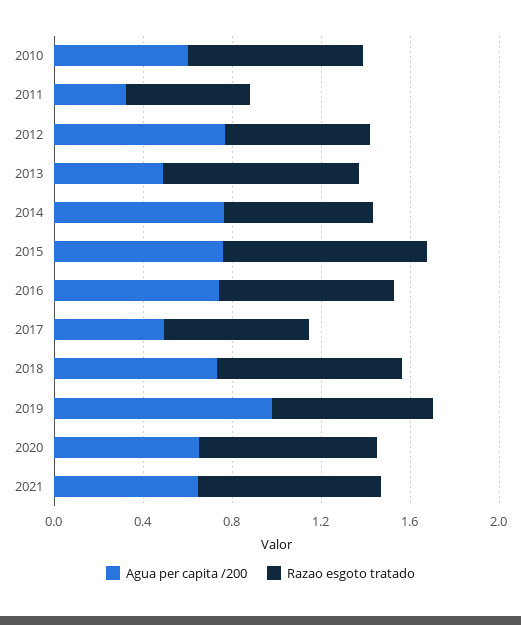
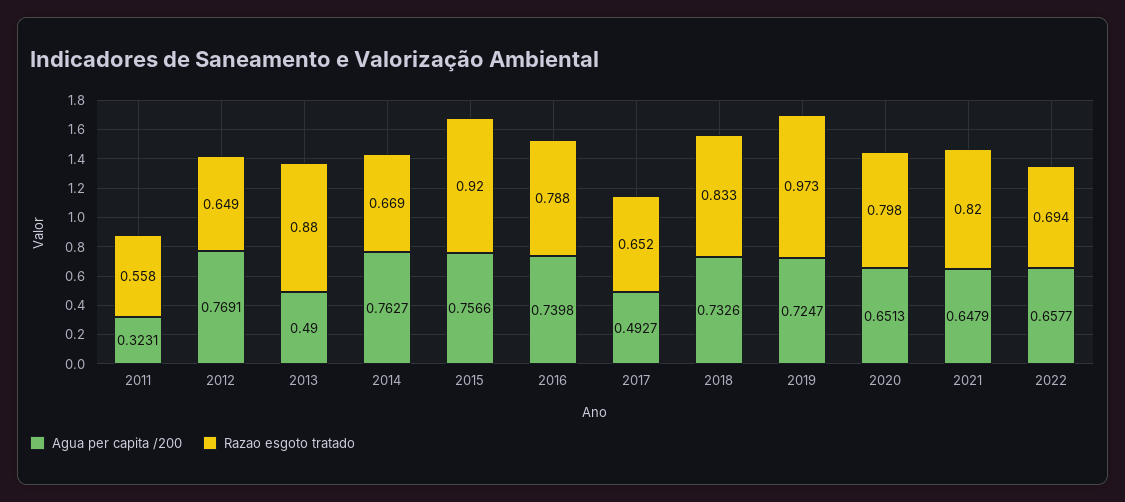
Agua per capita /200, 2010: 0.6 -> none
Razao esgoto tratado, 2010: 0.8 -> none
Agua per capita /200, 2019: 1 -> 0.7247
Razao esgoto tratado, 2019: 0.7 -> 0.973
Agua per capita /200, 2022: none -> 0.6577
Razao esgoto tratado, 2022: none -> 0.694

